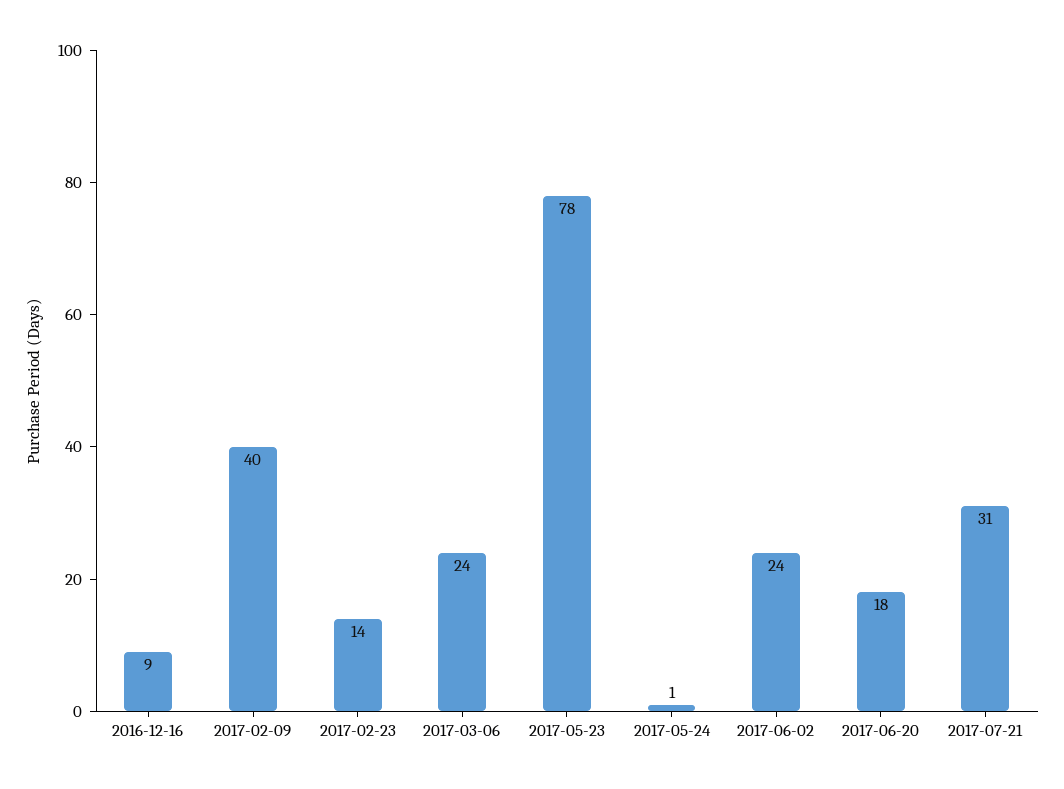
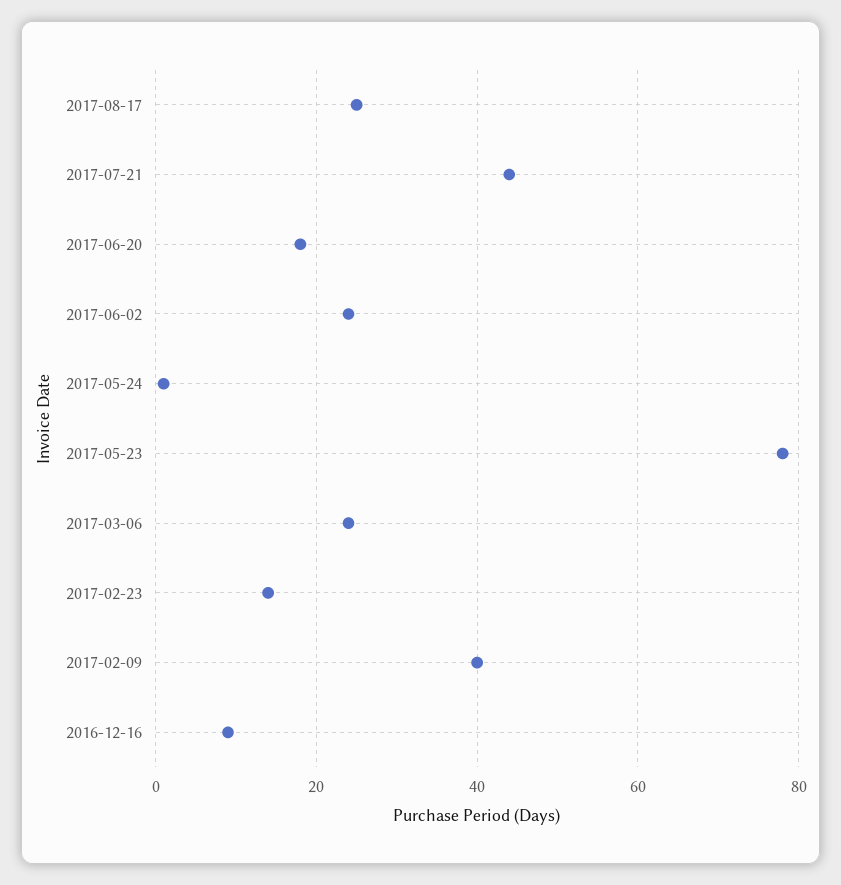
2017-07-21: 31 -> 45
2017-08-17: none -> 25

